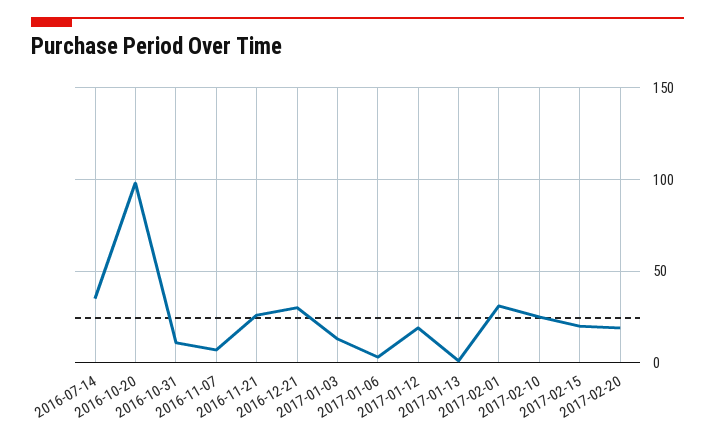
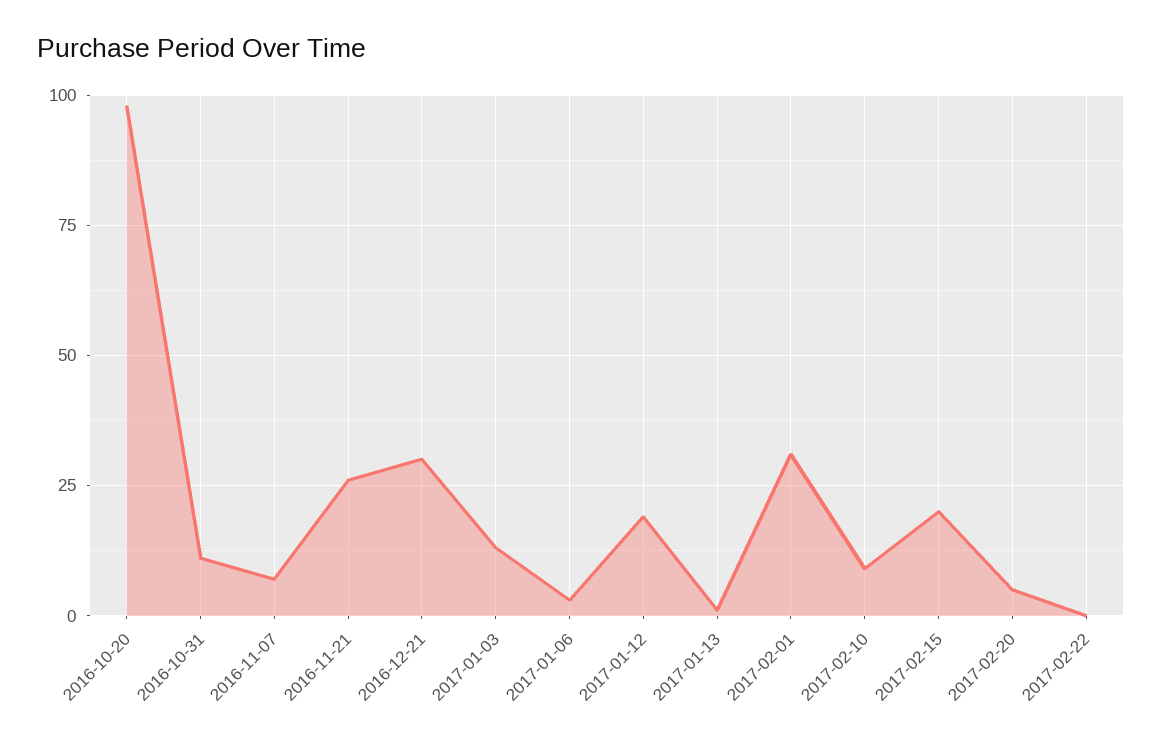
2016-07-14: 35 -> none
2017-02-10: 25 -> 10
2017-02-20: 20 -> 5
2017-02-22: none -> 0

